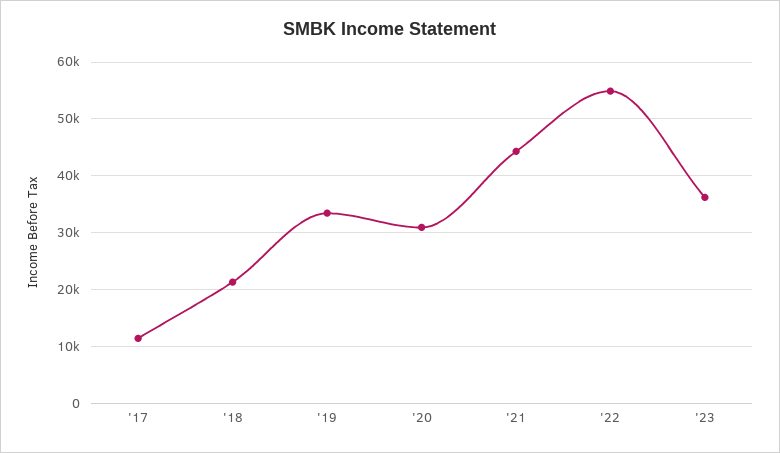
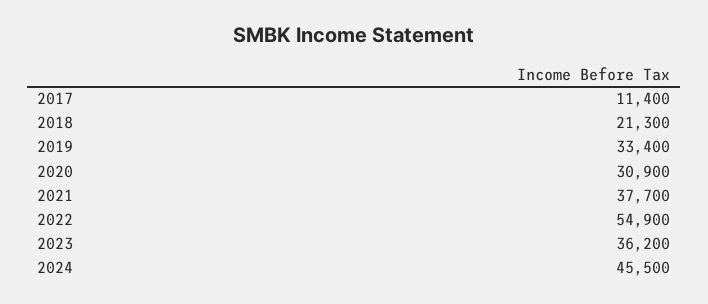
'21: 44000 -> 37700
2024: none -> 45500

